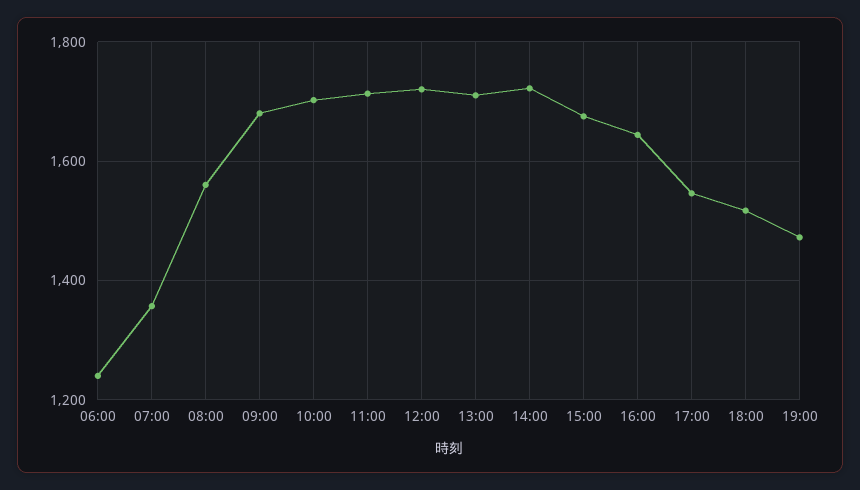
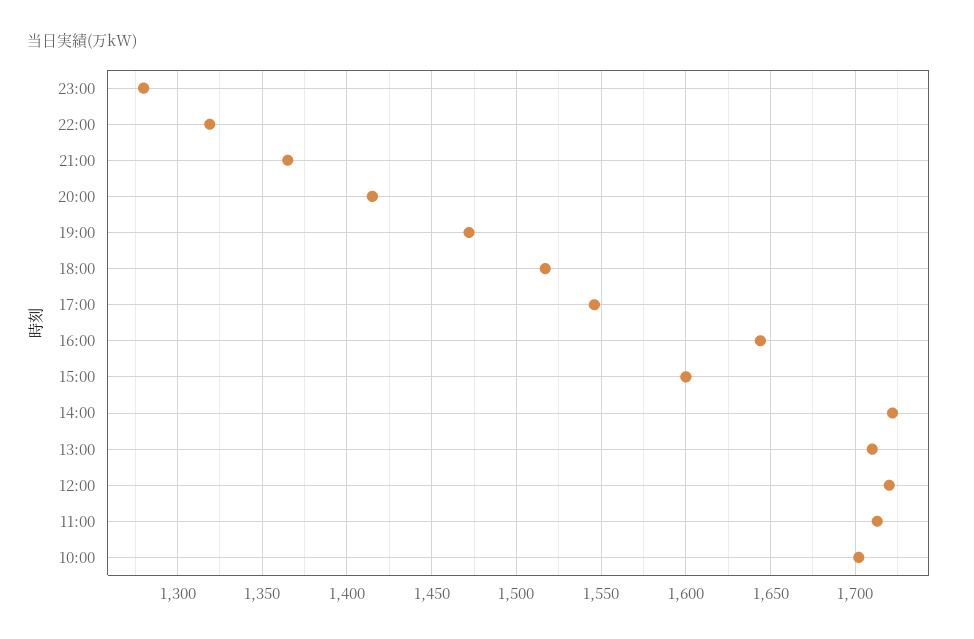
06:00: 1240 -> none
07:00: 1360 -> none
08:00: 1560 -> none
09:00: 1680 -> none
15:00: 1680 -> 1600
23:00: none -> 1280
22:00: none -> 1320
21:00: none -> 1365
20:00: none -> 1415

